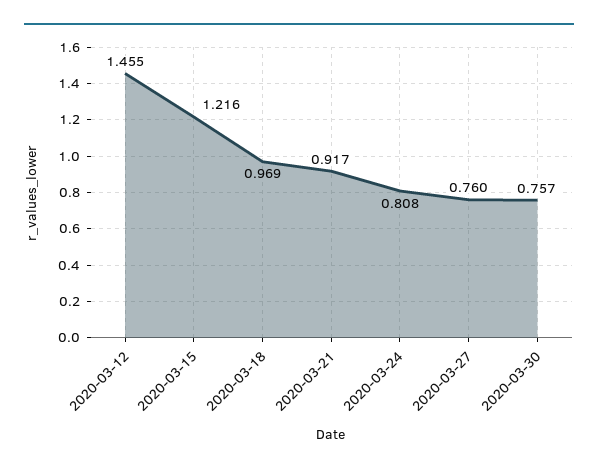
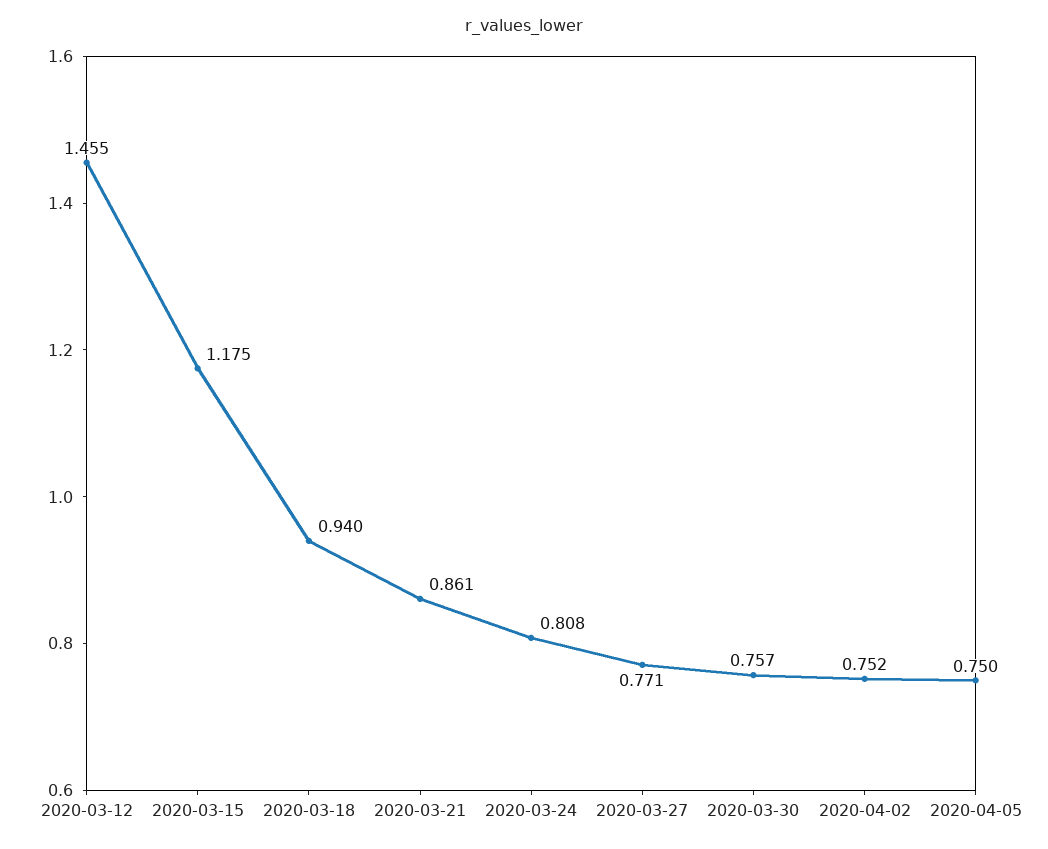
2020-03-15: 1.216 -> 1.175
2020-03-18: 0.969 -> 0.94
2020-03-21: 0.917 -> 0.861
2020-03-27: 0.76 -> 0.771
2020-04-02: none -> 0.752
2020-04-05: none -> 0.75

